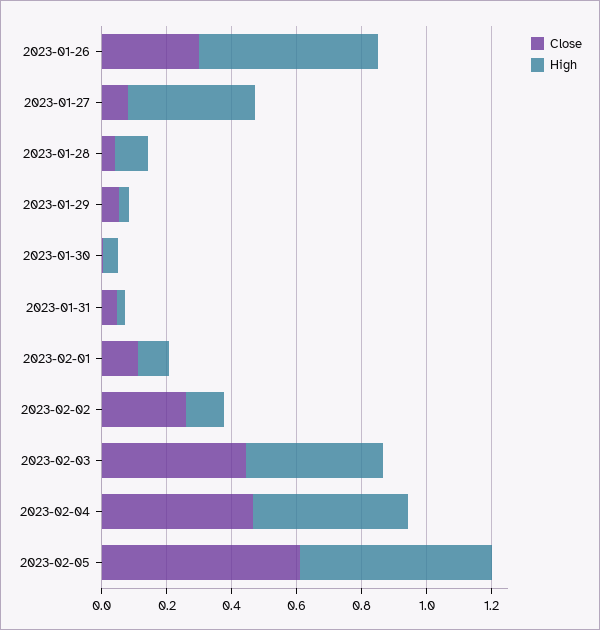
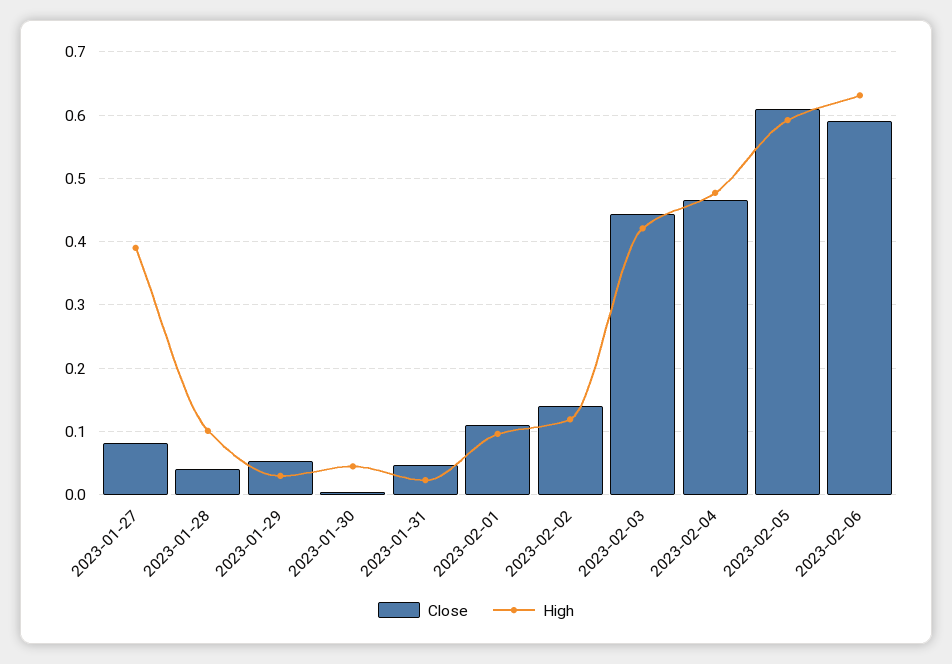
Close, 2023-01-26: 0.3 -> none
High, 2023-01-26: 0.55 -> none
Close, 2023-02-02: 0.25 -> 0.14
Close, 2023-02-06: none -> 0.59
High, 2023-02-06: none -> 0.63

